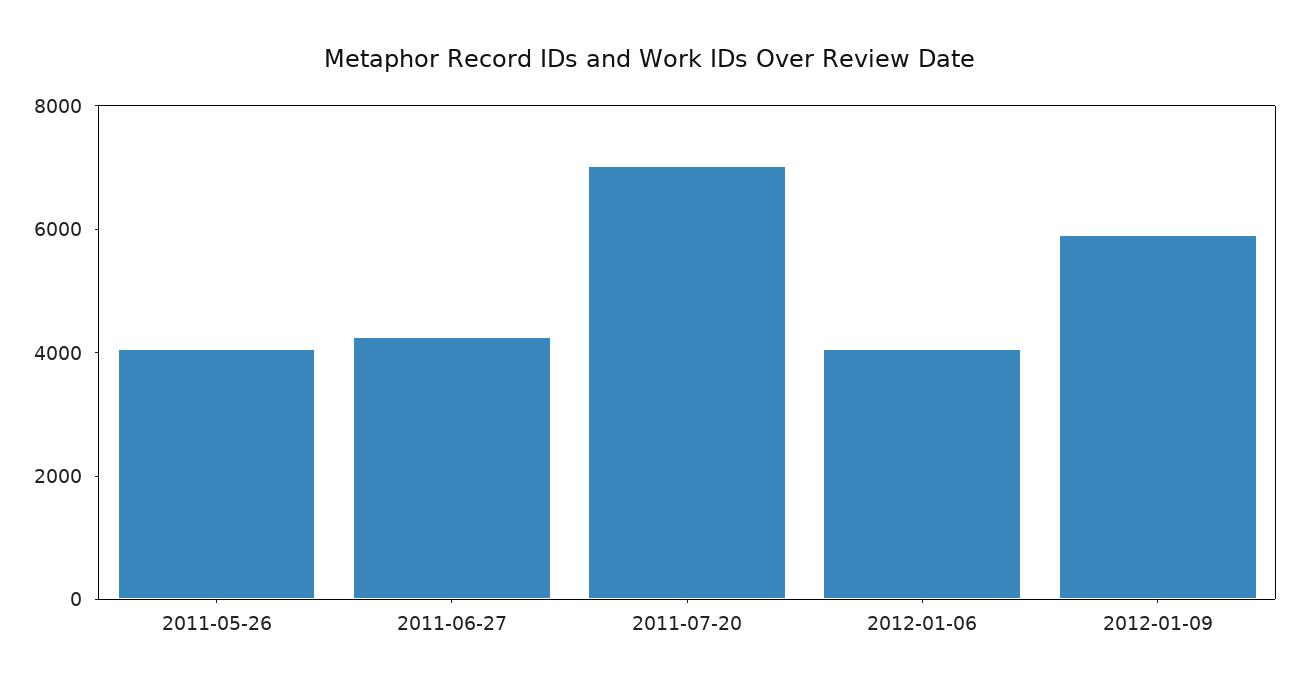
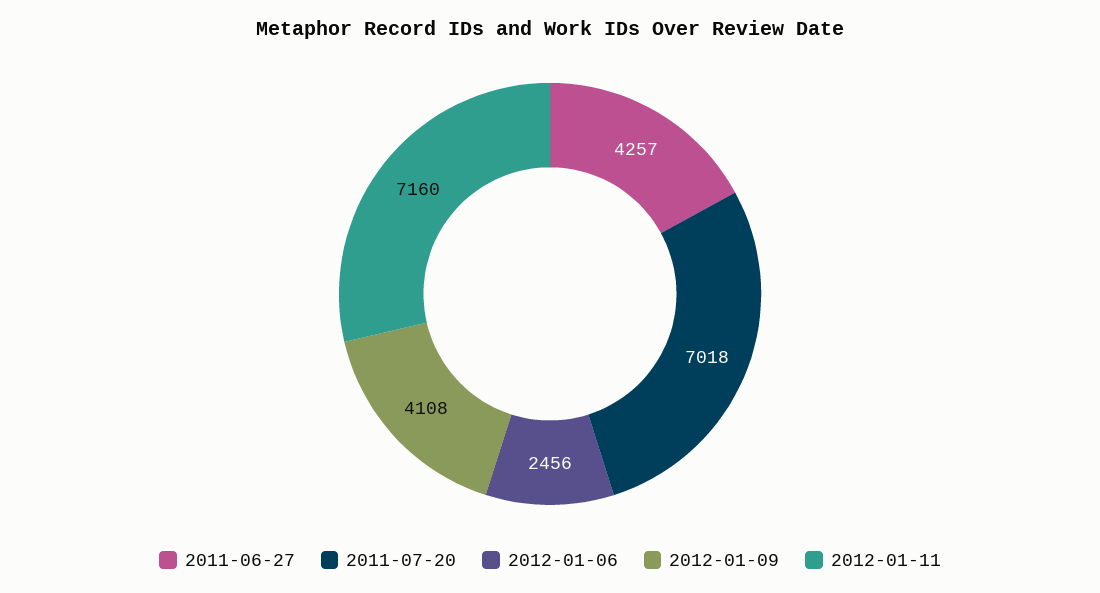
2011-05-26: 4000 -> none
2012-01-06: 4000 -> 2456
2012-01-09: 6000 -> 4108
2012-01-11: none -> 7160

